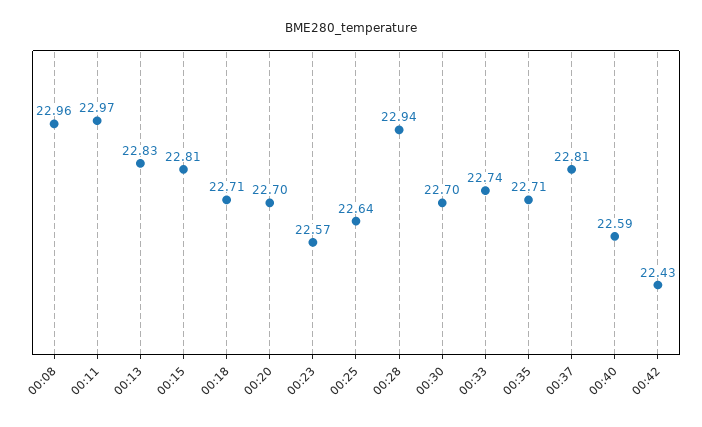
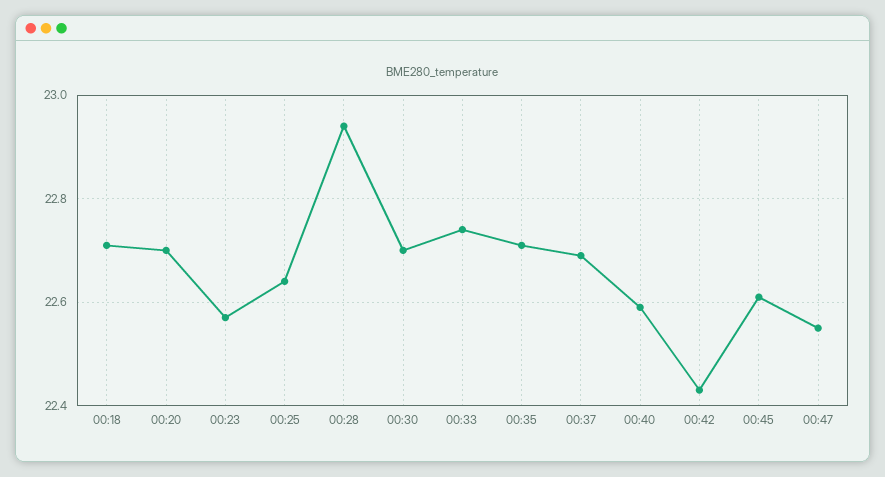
00:08: 22.96 -> none
00:11: 22.97 -> none
00:13: 22.83 -> none
00:15: 22.81 -> none
00:37: 22.81 -> 22.7
00:45: none -> 22.6
00:47: none -> 22.55

